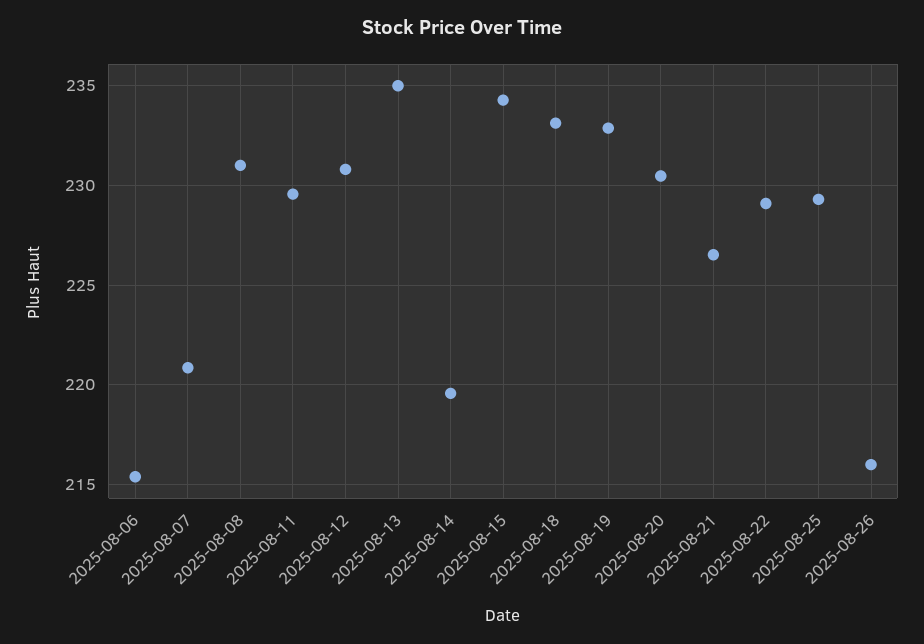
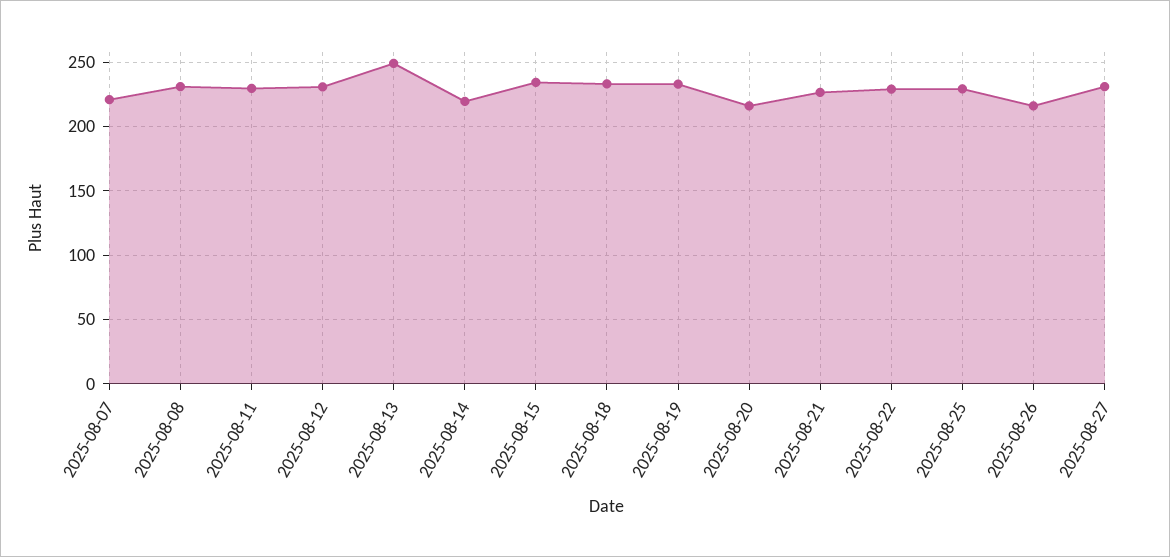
2025-08-06: 215.5 -> none
2025-08-13: 235 -> 250
2025-08-20: 230.5 -> 215
2025-08-27: none -> 230

